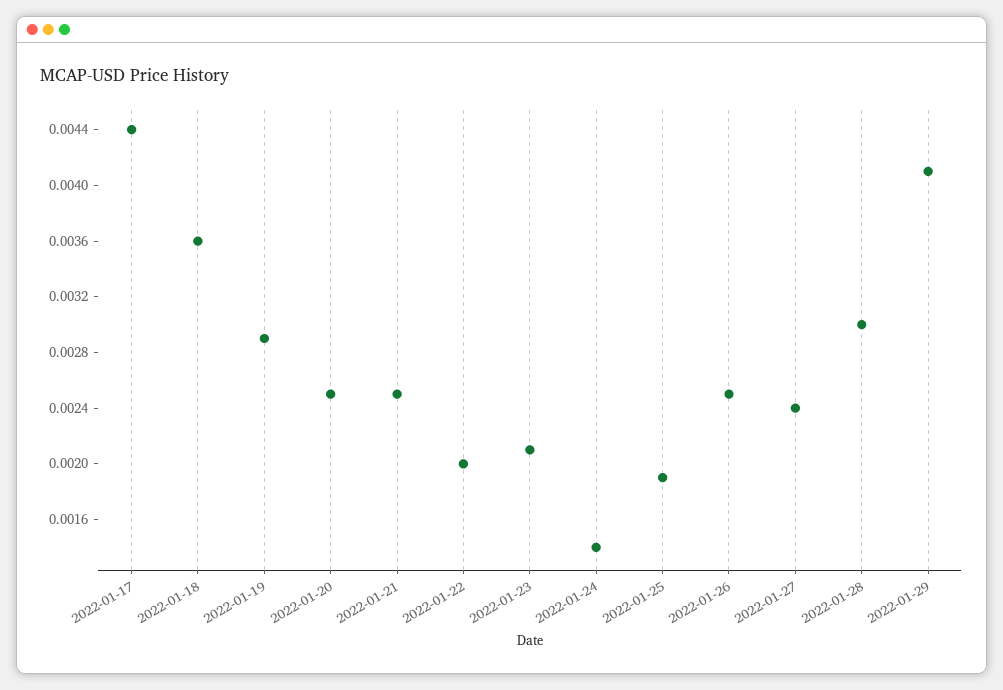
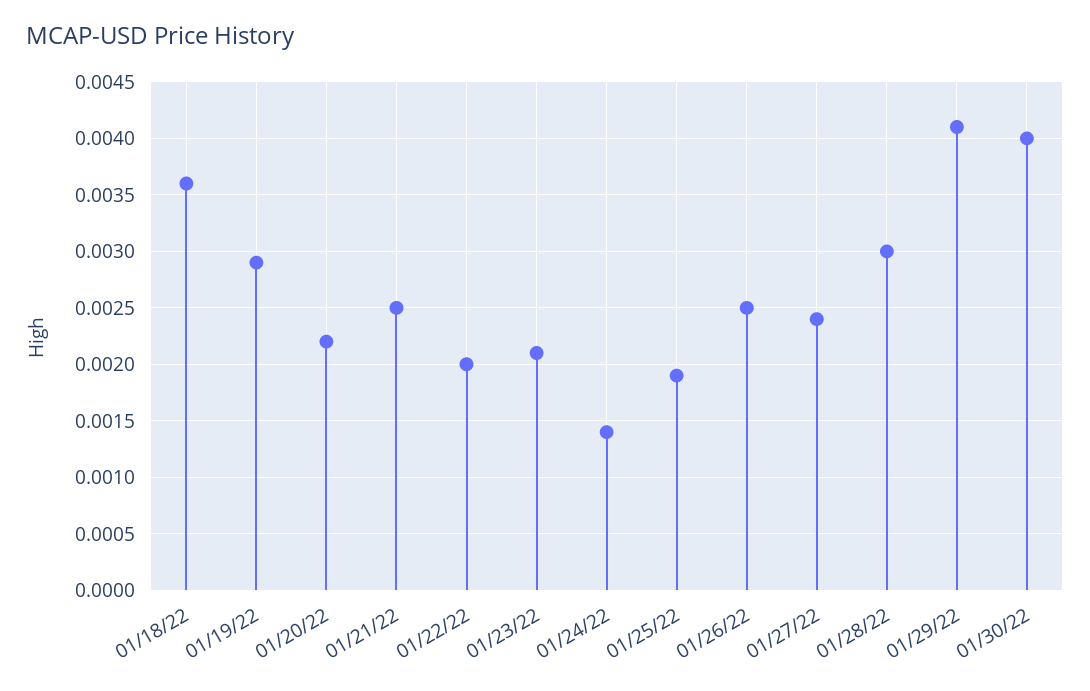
2022-01-17: 0.0044 -> none
2022-01-20: 0.0025 -> 0.0022
01/30/22: none -> 0.004

